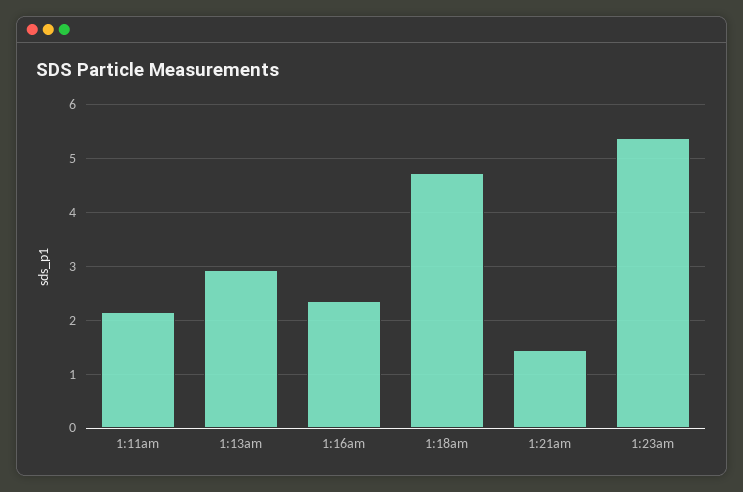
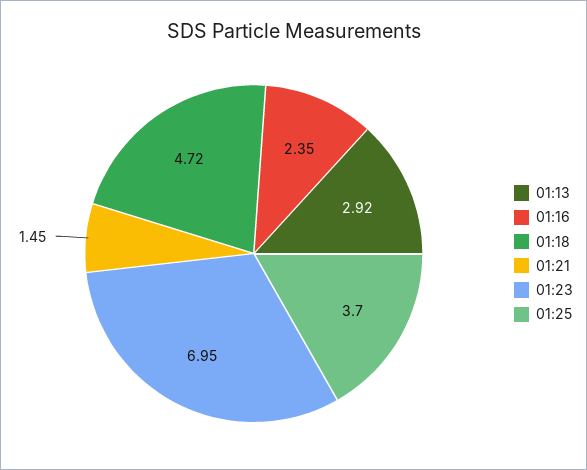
1:11am: 2.2 -> none
1:23am: 5.4 -> 6.95
01:25: none -> 3.7

